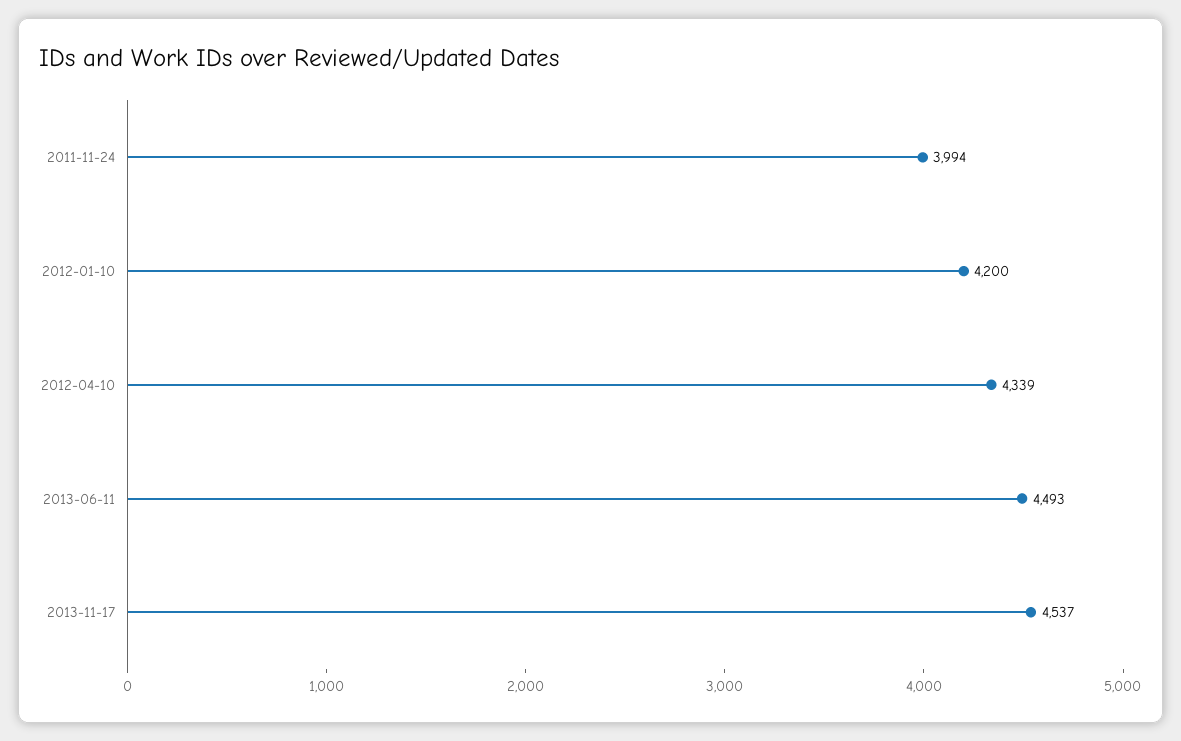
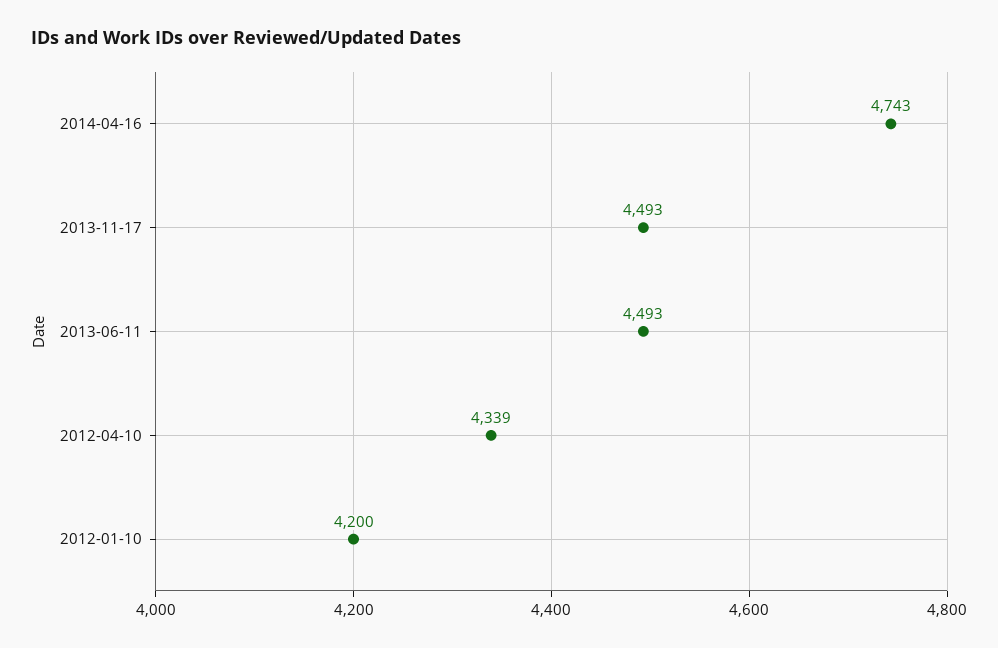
2011-11-24: 3994 -> none
2013-11-17: 4537 -> 4493
2014-04-16: none -> 4743

